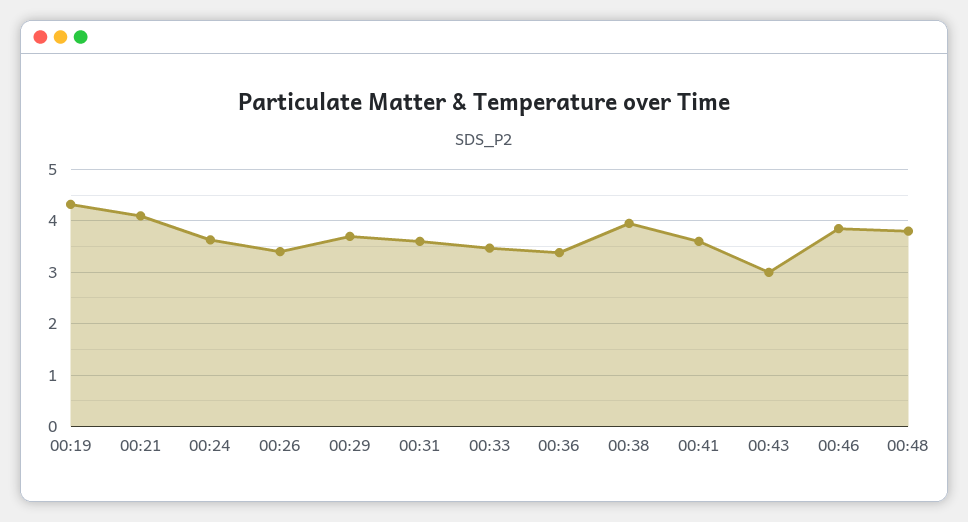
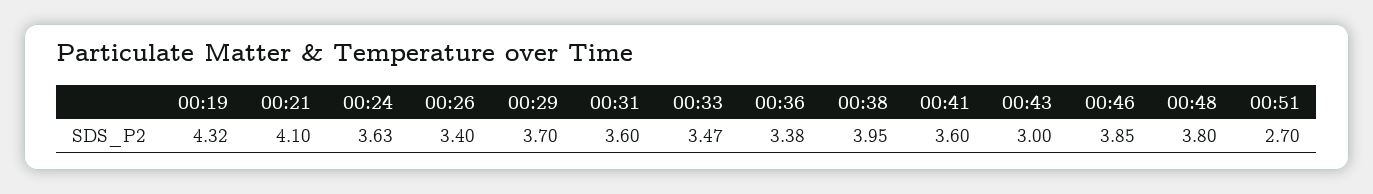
00:51: none -> 2.7

